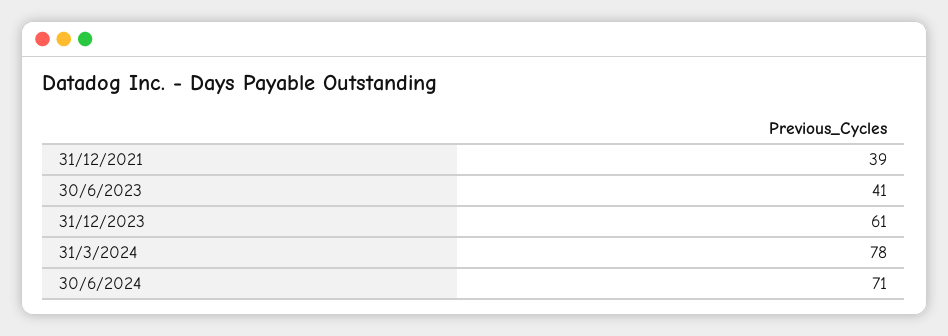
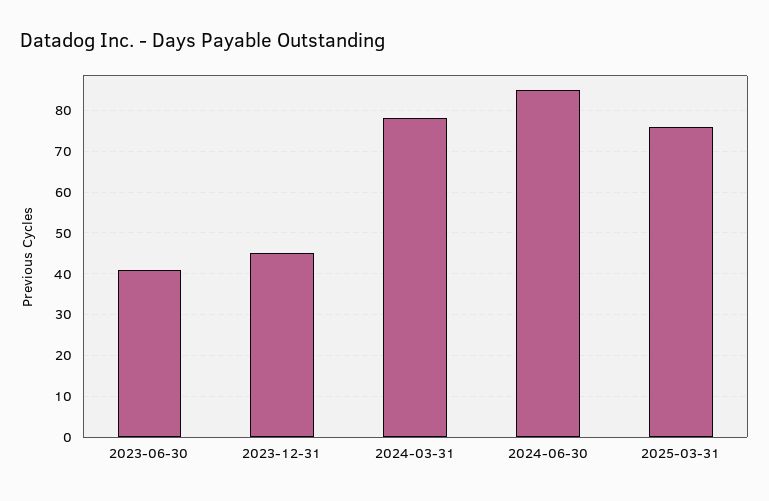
31/12/2021: 39 -> none
31/12/2023: 61 -> 45
30/6/2024: 71 -> 85
2025-03-31: none -> 75

